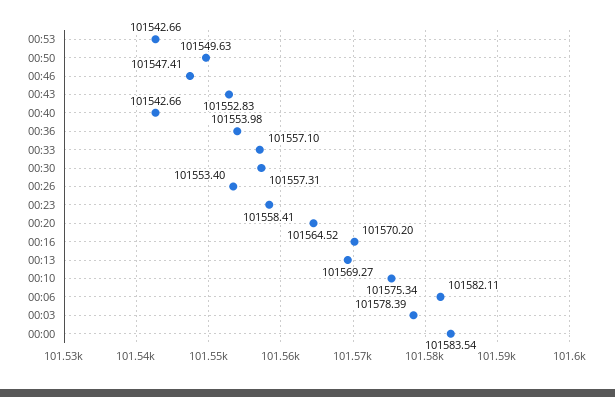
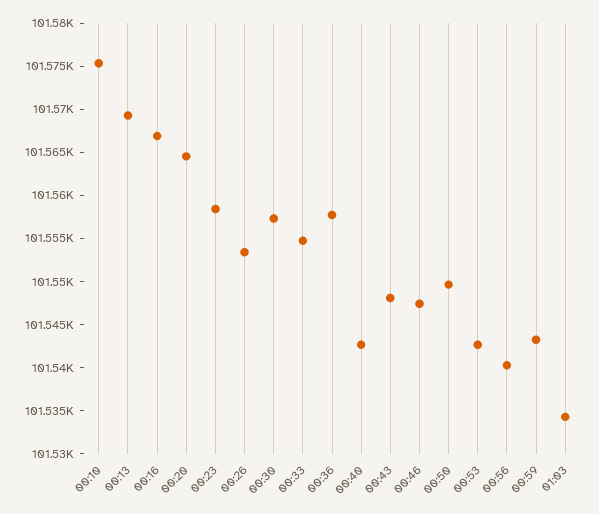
00:43: 101552.83 -> 101548
00:36: 101553.98 -> 101558
00:33: 101557.1 -> 101555
00:16: 101570.2 -> 101567
00:06: 101582.11 -> none
00:03: 101578.39 -> none
00:00: 101583.54 -> none
00:56: none -> 101540
00:59: none -> 101543
01:03: none -> 101534

